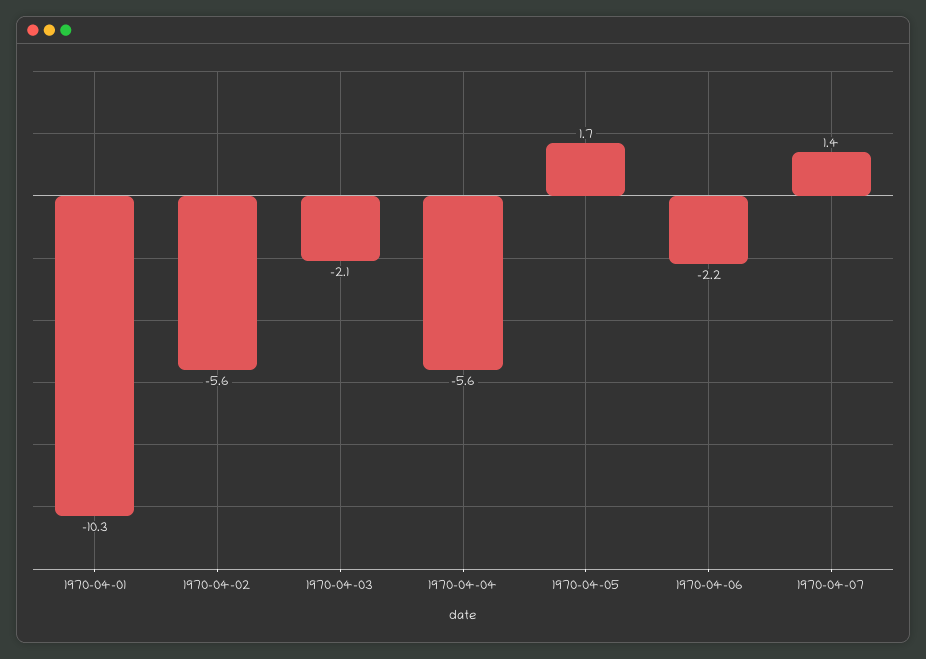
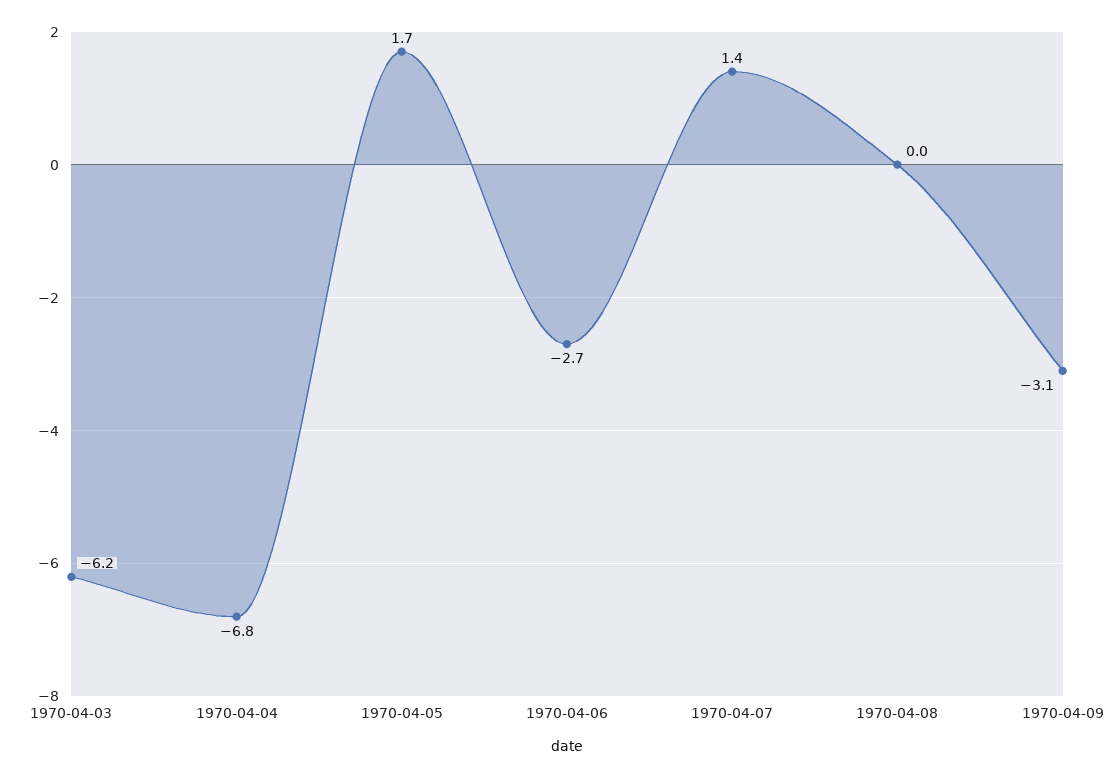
1970-04-01: -10.3 -> none
1970-04-02: -5.6 -> none
1970-04-03: -2.1 -> -6.2
1970-04-04: -5.6 -> -6.8
1970-04-06: -2.2 -> -2.7
1970-04-08: none -> 0
1970-04-09: none -> -3.1

